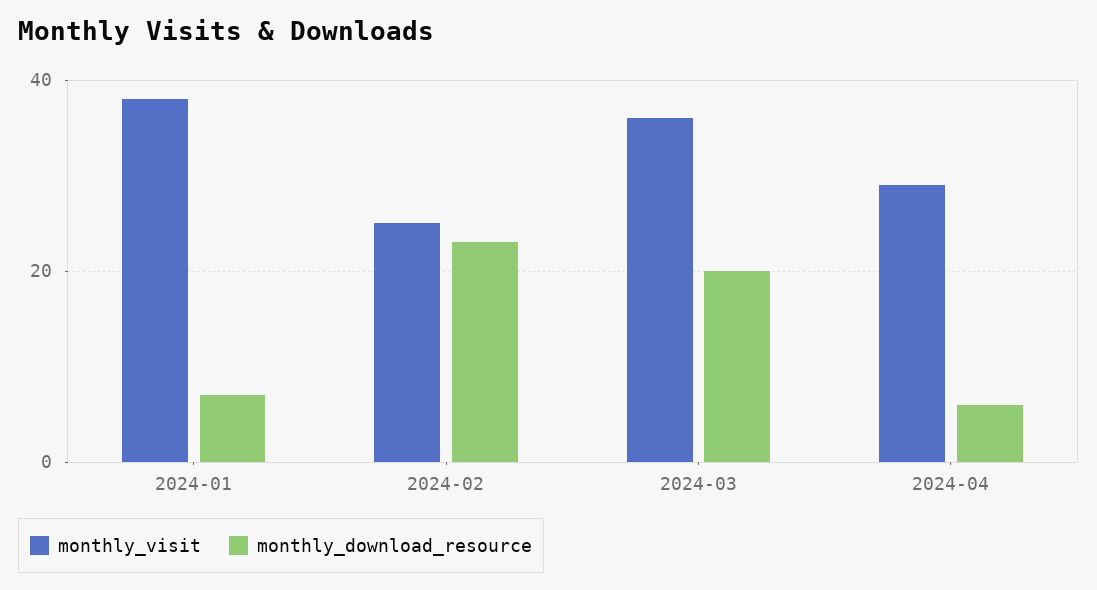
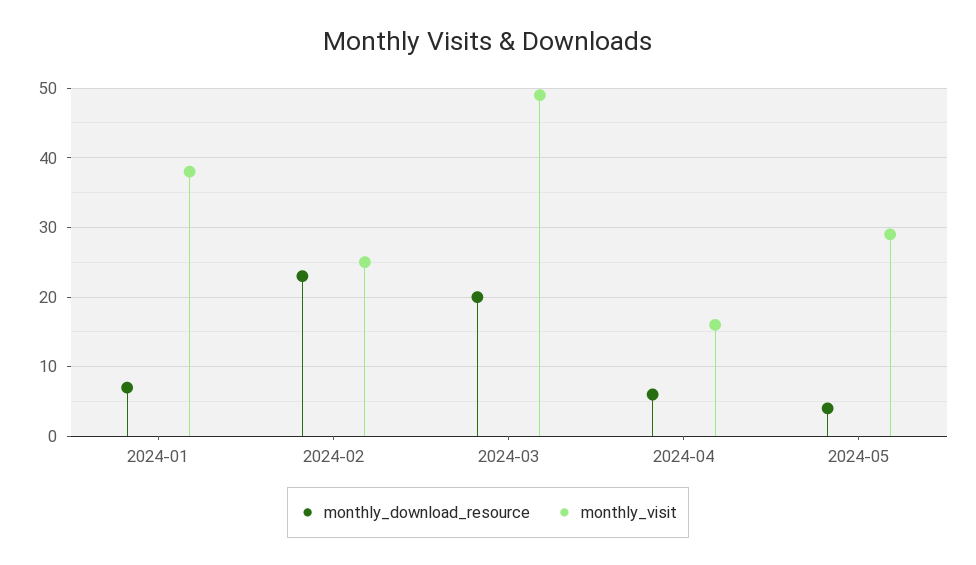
monthly_visit, 2024-03: 35 -> 49
monthly_visit, 2024-04: 30 -> 16
monthly_download_resource, 2024-05: none -> 4
monthly_visit, 2024-05: none -> 29

